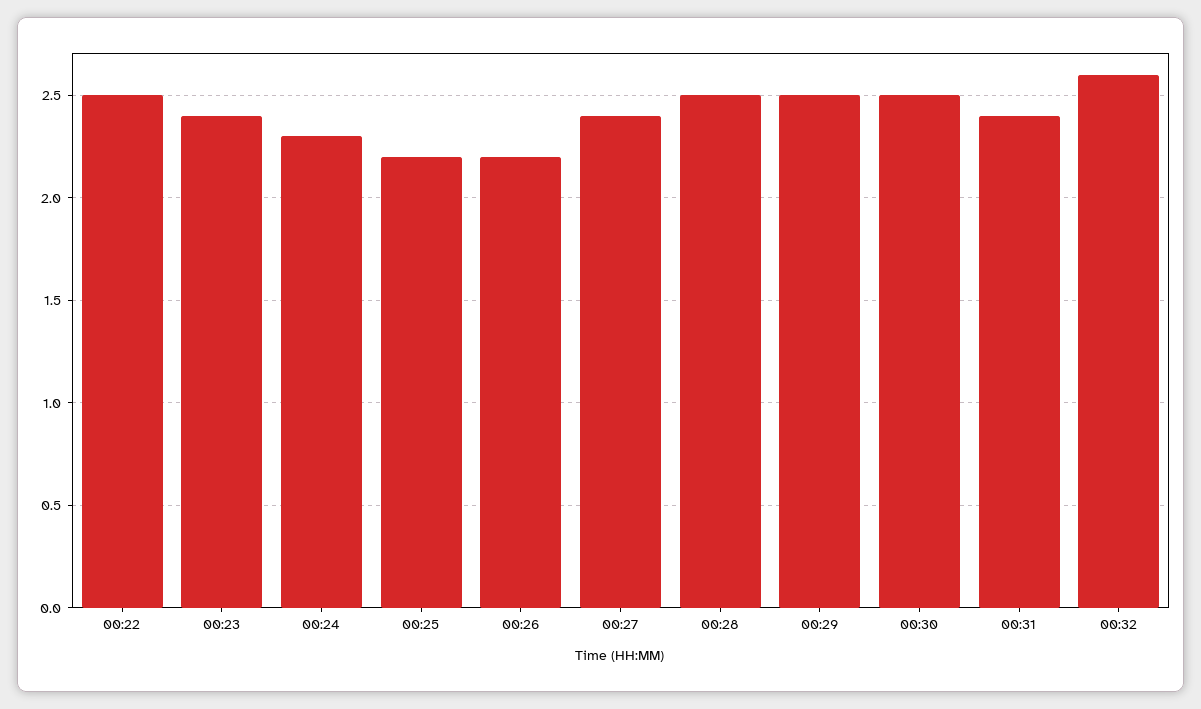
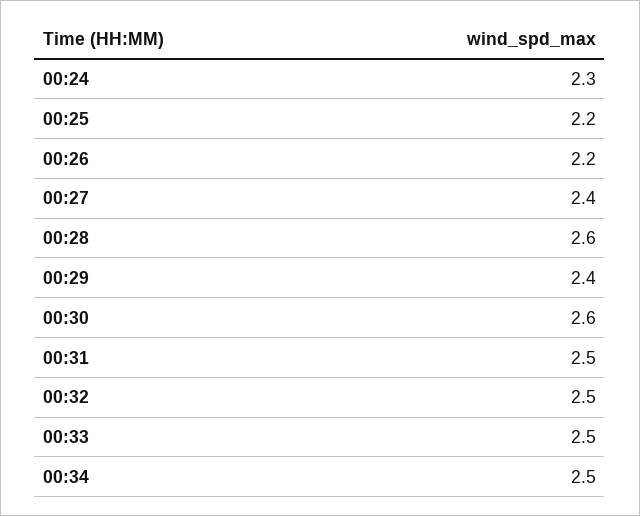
00:22: 2.5 -> none
00:23: 2.4 -> none
00:28: 2.5 -> 2.6
00:29: 2.5 -> 2.4
00:30: 2.5 -> 2.6
00:31: 2.4 -> 2.5
00:32: 2.6 -> 2.5
00:33: none -> 2.5
00:34: none -> 2.5

